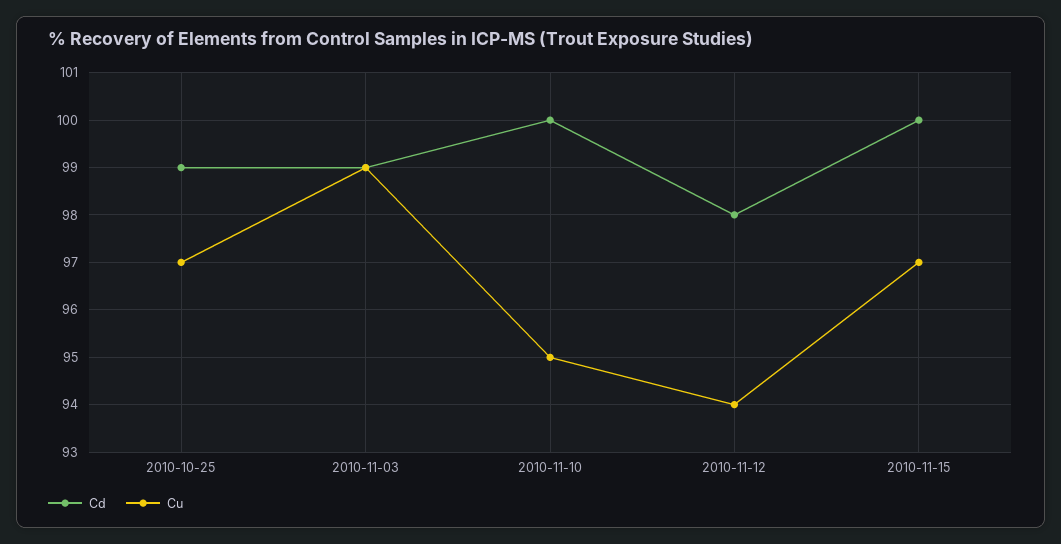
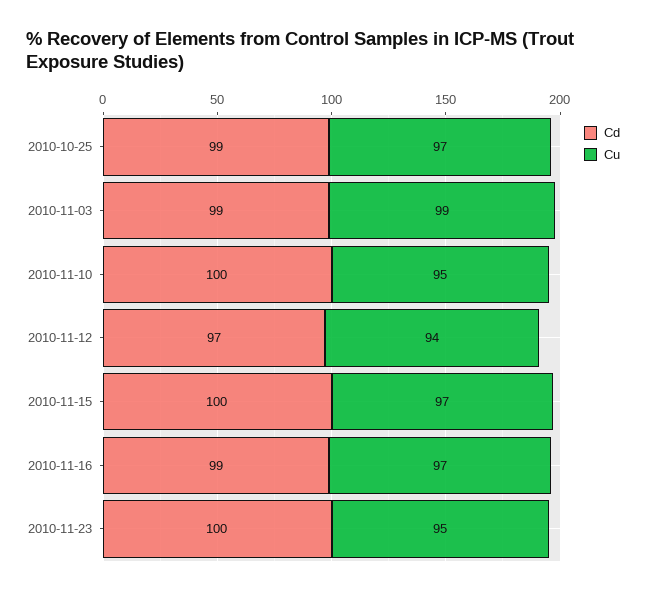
Cd, 2010-11-12: 98 -> 97
Cd, 2010-11-16: none -> 99
Cu, 2010-11-16: none -> 97
Cd, 2010-11-23: none -> 100
Cu, 2010-11-23: none -> 95

